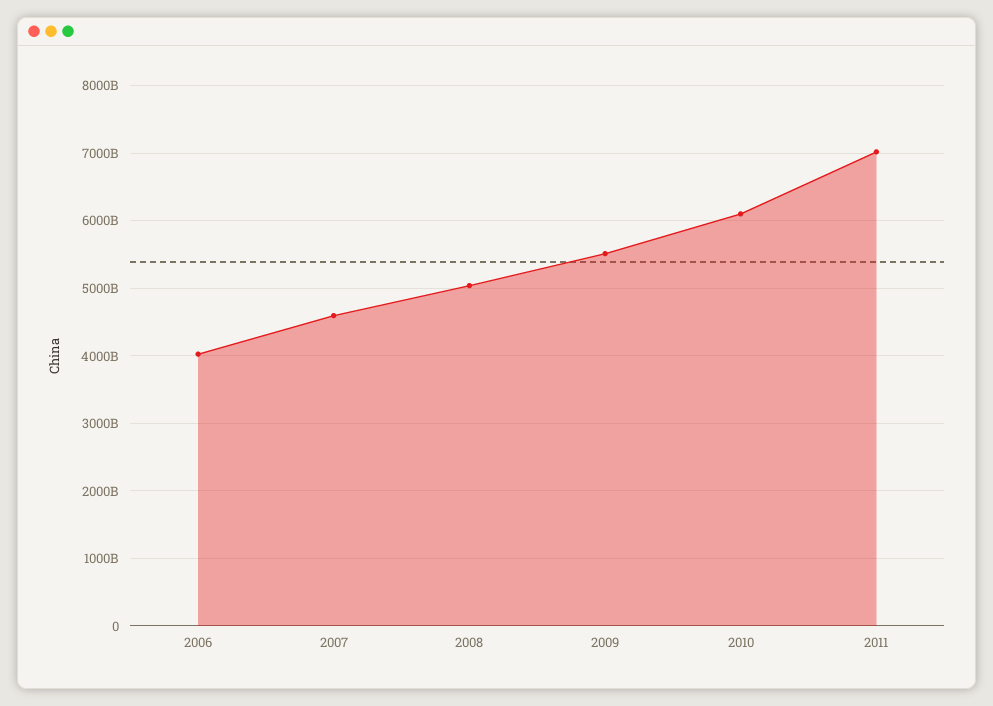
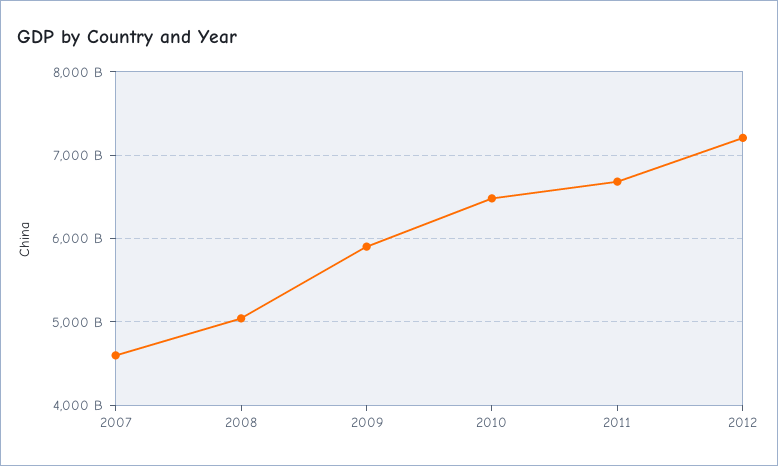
2006: 4000000000000 -> none
2009: 5500000000000 -> 5900000000000
2010: 6100000000000 -> 6500000000000
2011: 7000000000000 -> 6700000000000
2012: none -> 7200000000000

